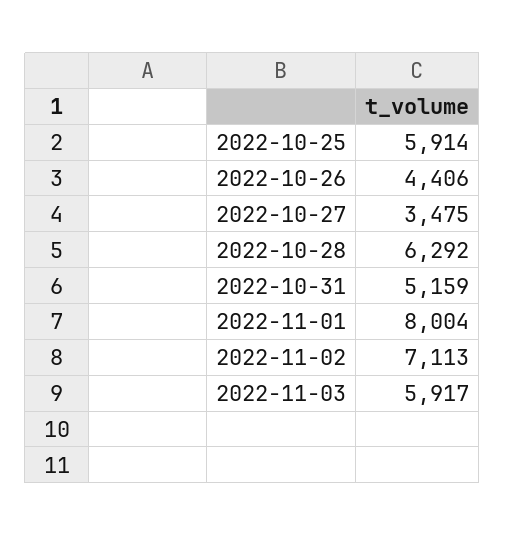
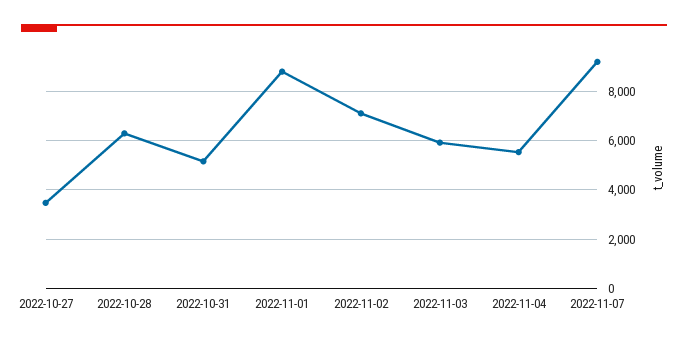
2022-10-25: 5914 -> none
2022-10-26: 4406 -> none
2022-11-01: 8004 -> 8750
2022-11-04: none -> 5500
2022-11-07: none -> 9250

